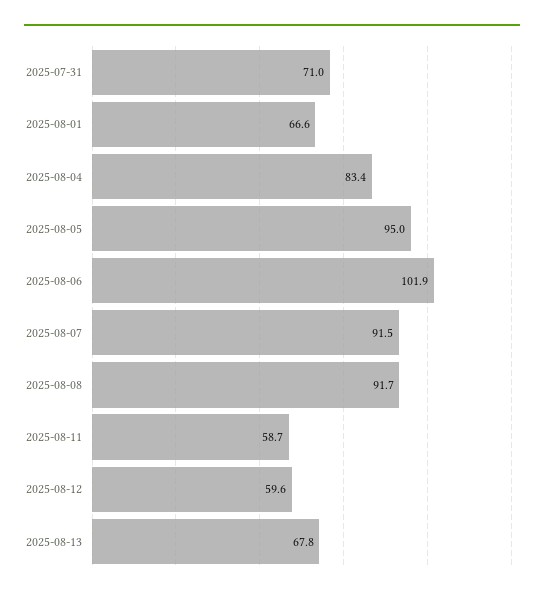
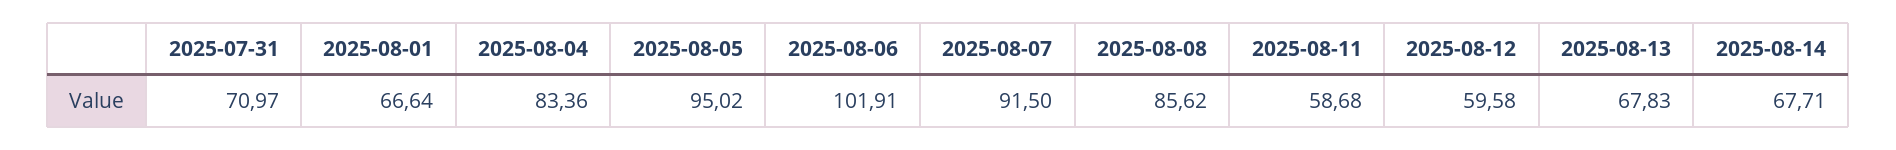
2025-08-08: 91.7 -> 85.62
2025-08-14: none -> 67.71

